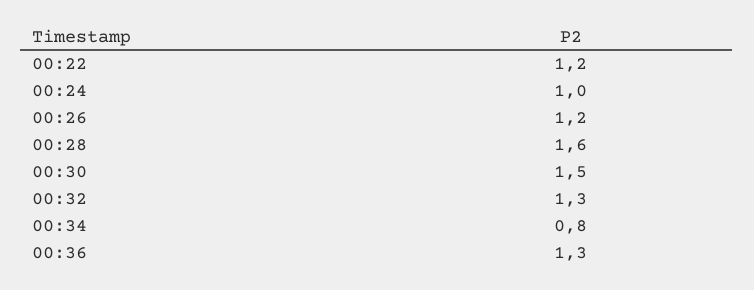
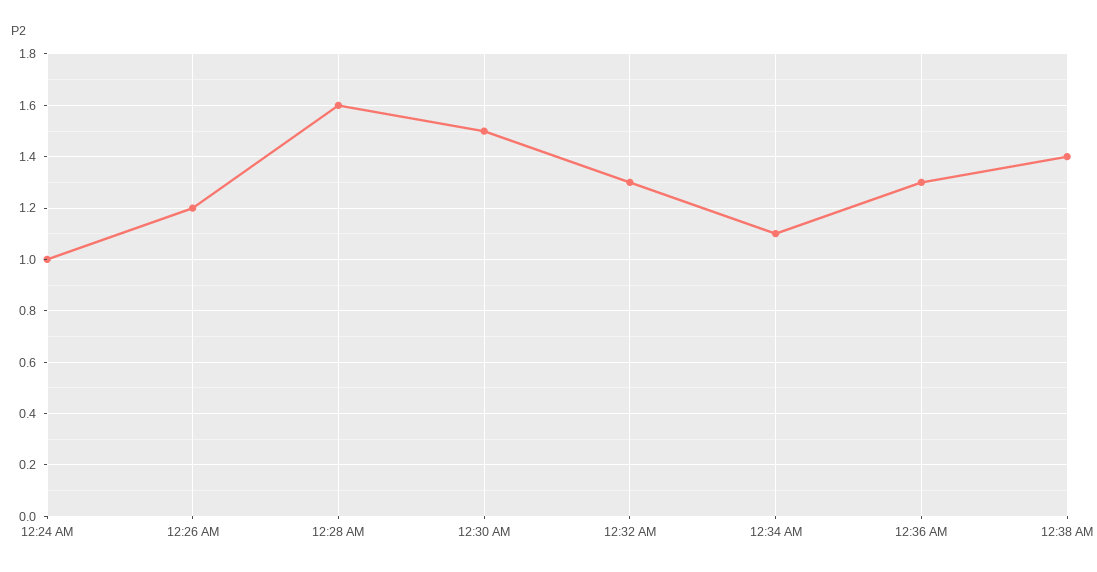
00:22: 1.2 -> none
00:34: 0.8 -> 1.1
12:38 AM: none -> 1.4

